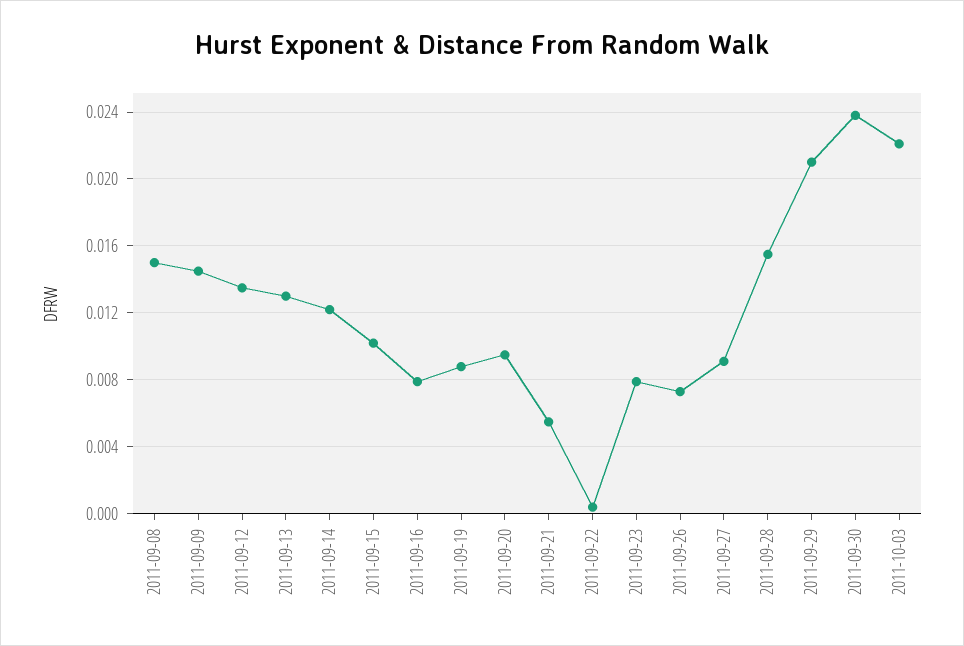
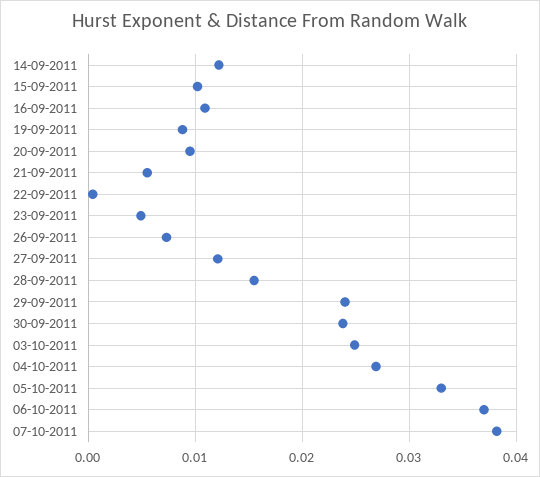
2011-09-08: 0.015 -> none
2011-09-09: 0.0145 -> none
2011-09-12: 0.0135 -> none
2011-09-13: 0.013 -> none
2011-09-16: 0.008 -> 0.011
2011-09-23: 0.008 -> 0.005
2011-09-27: 0.009 -> 0.012
2011-09-29: 0.021 -> 0.024
2011-10-03: 0.022 -> 0.025
04-10-2011: none -> 0.027
05-10-2011: none -> 0.033
06-10-2011: none -> 0.037
07-10-2011: none -> 0.038

